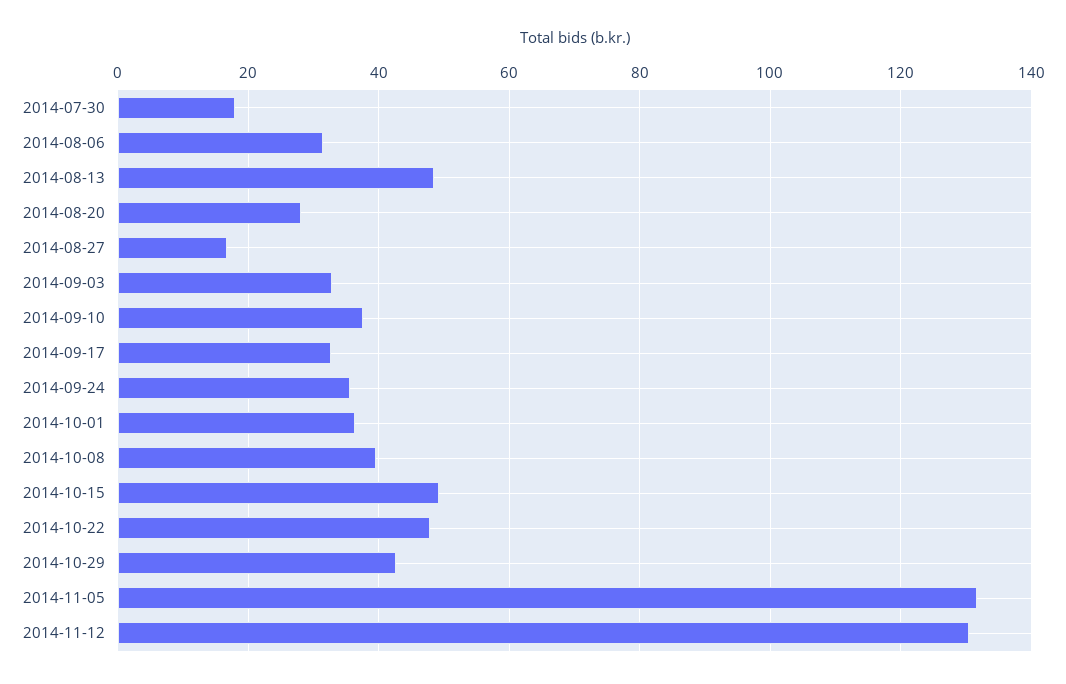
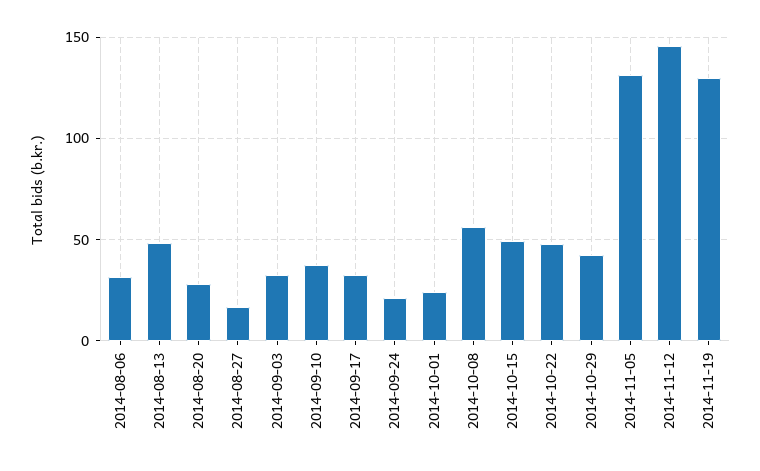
2014-07-30: 18 -> none
2014-09-24: 36 -> 20
2014-10-01: 36 -> 25
2014-10-08: 40 -> 55
2014-11-12: 130 -> 145
2014-11-19: none -> 130

